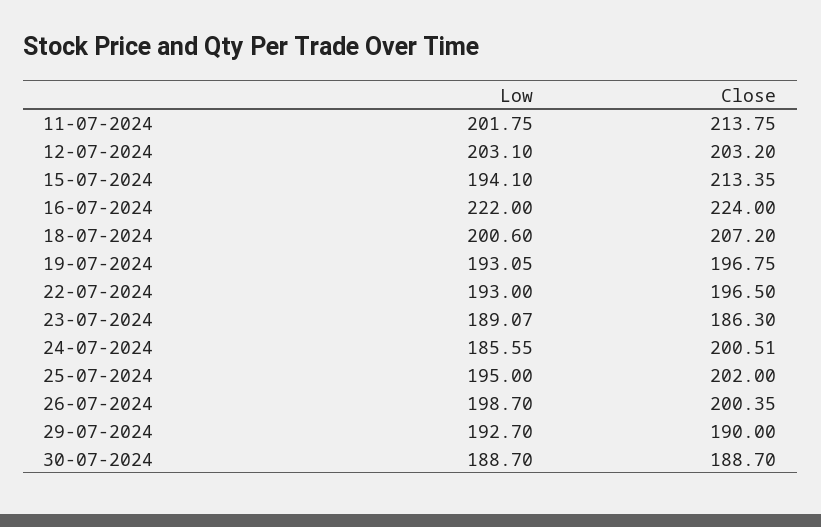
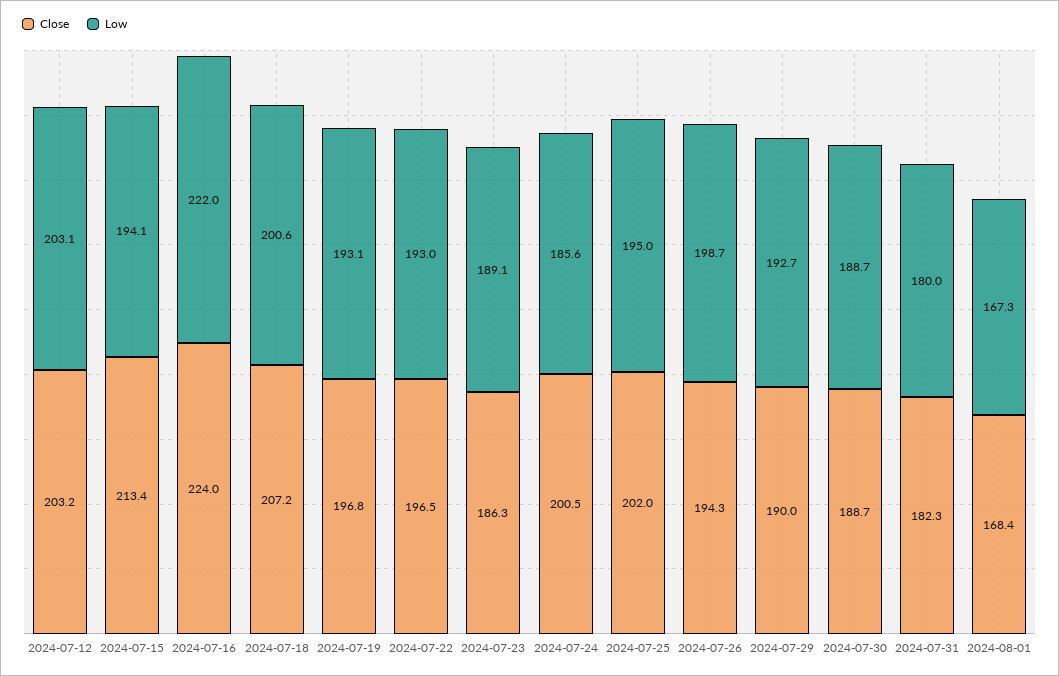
Low, 11-07-2024: 201.75 -> none
Close, 11-07-2024: 213.75 -> none
Close, 26-07-2024: 200.35 -> 194.3
Close, 2024-07-31: none -> 182.3
Low, 2024-07-31: none -> 180
Close, 2024-08-01: none -> 168.4
Low, 2024-08-01: none -> 167.3

